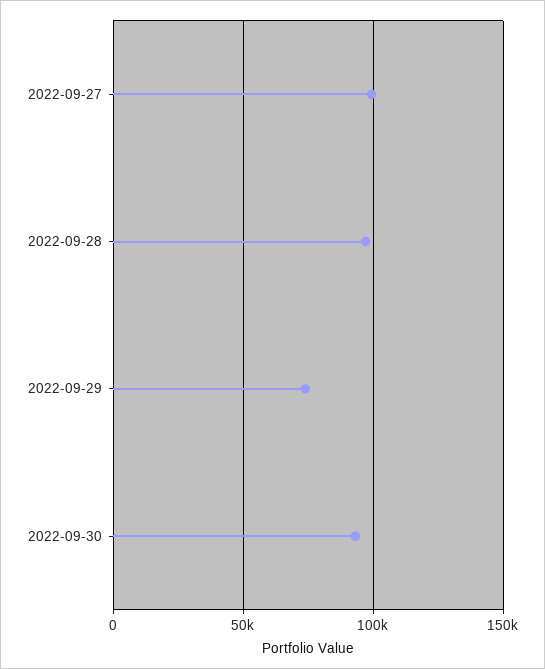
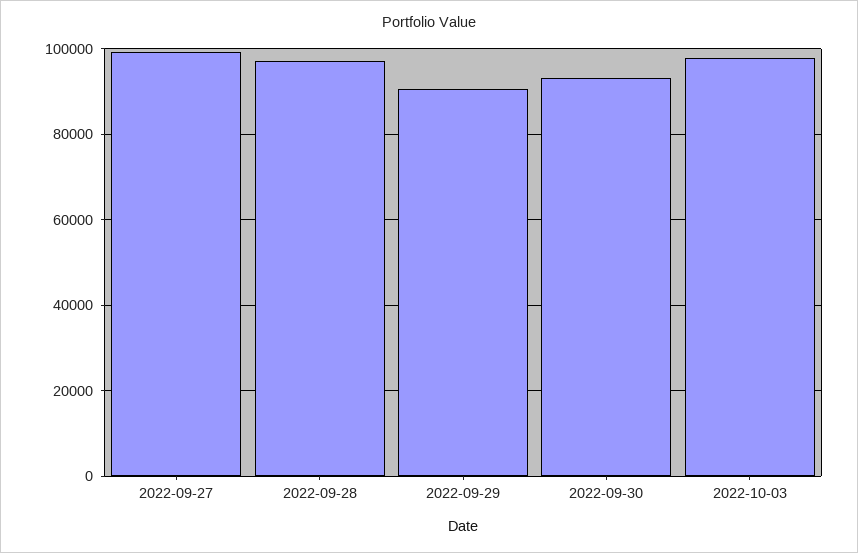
2022-09-29: 75000 -> 90000
2022-10-03: none -> 98000

